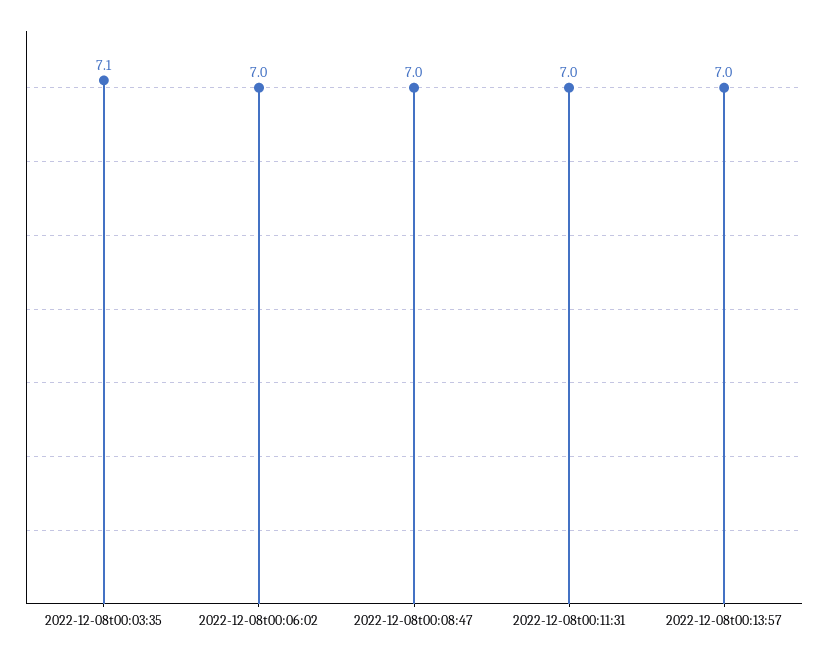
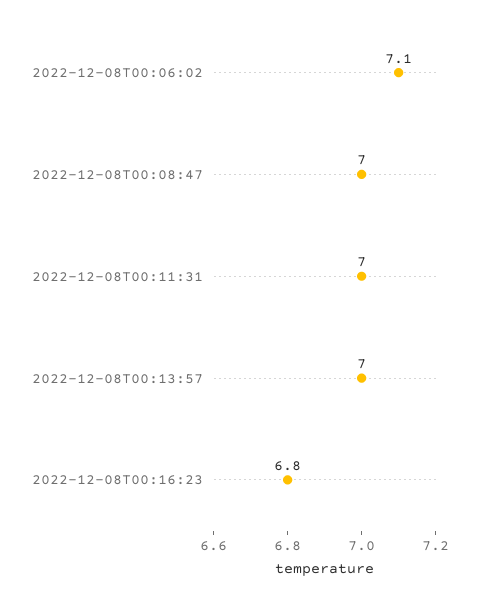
2022-12-08t00:03:35: 7.1 -> none
2022-12-08t00:06:02: 7 -> 7.1
2022-12-08T00:16:23: none -> 6.8

